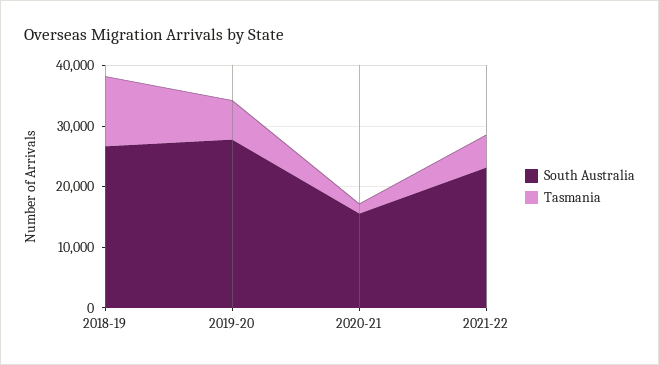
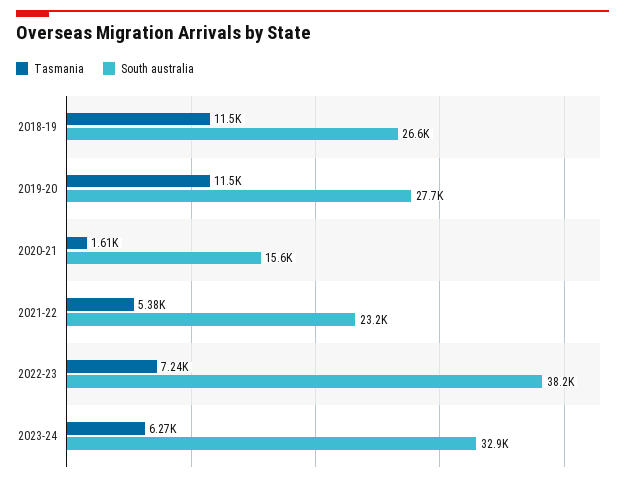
Tasmania, 2019-20: 6000 -> 11500
Tasmania, 2022-23: none -> 7240
South Australia, 2022-23: none -> 38200
Tasmania, 2023-24: none -> 6270
South Australia, 2023-24: none -> 32900

